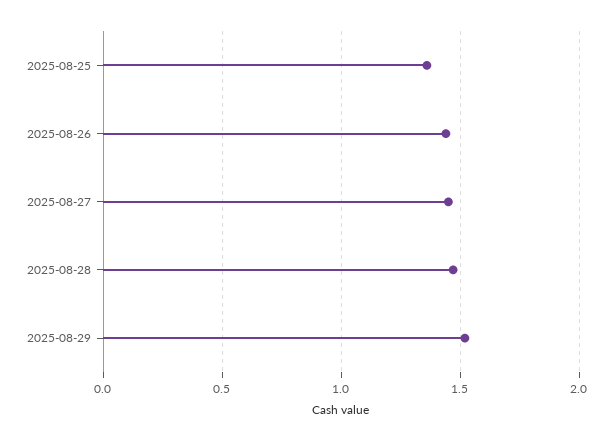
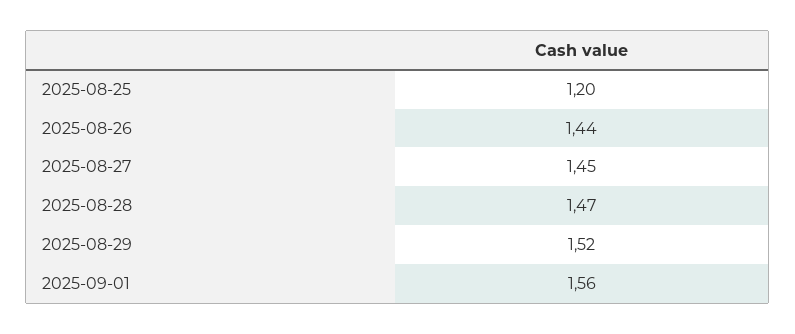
2025-08-25: 1.35 -> 1.2
2025-09-01: none -> 1.56

